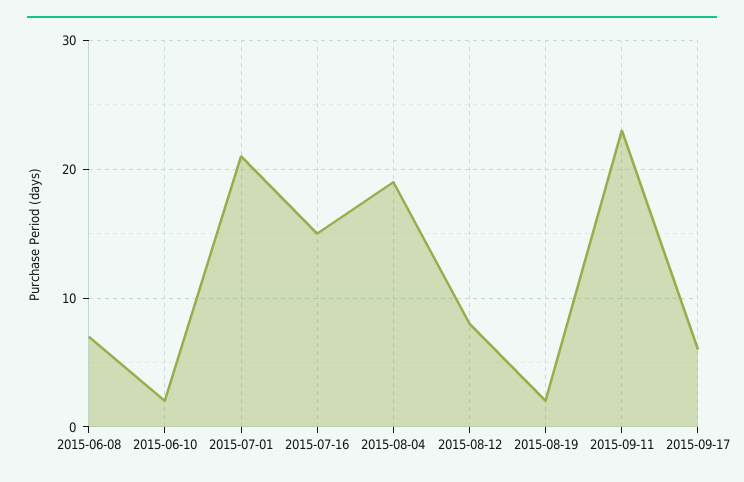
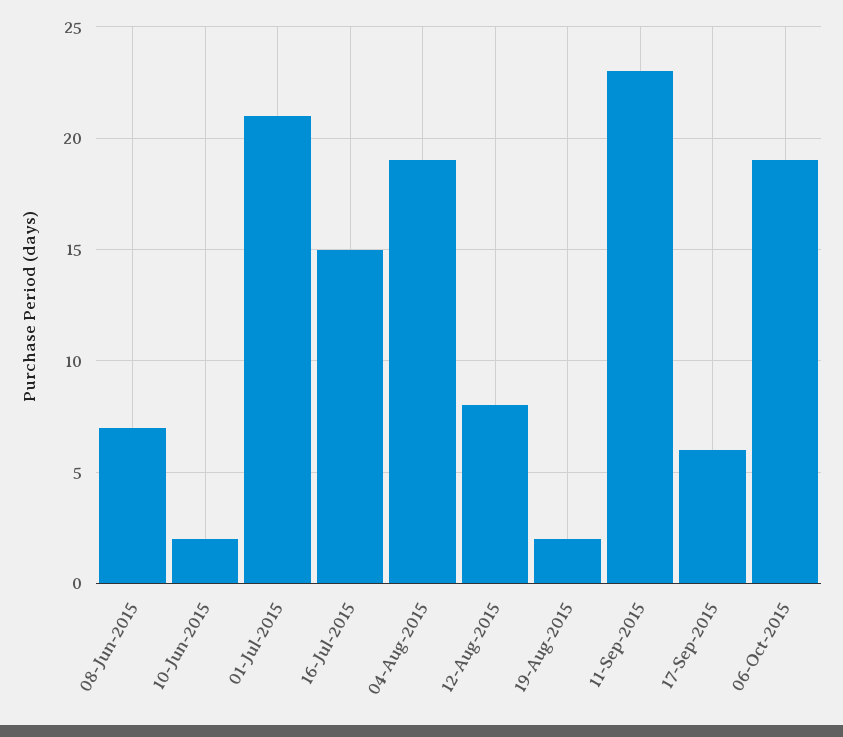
06-Oct-2015: none -> 19

